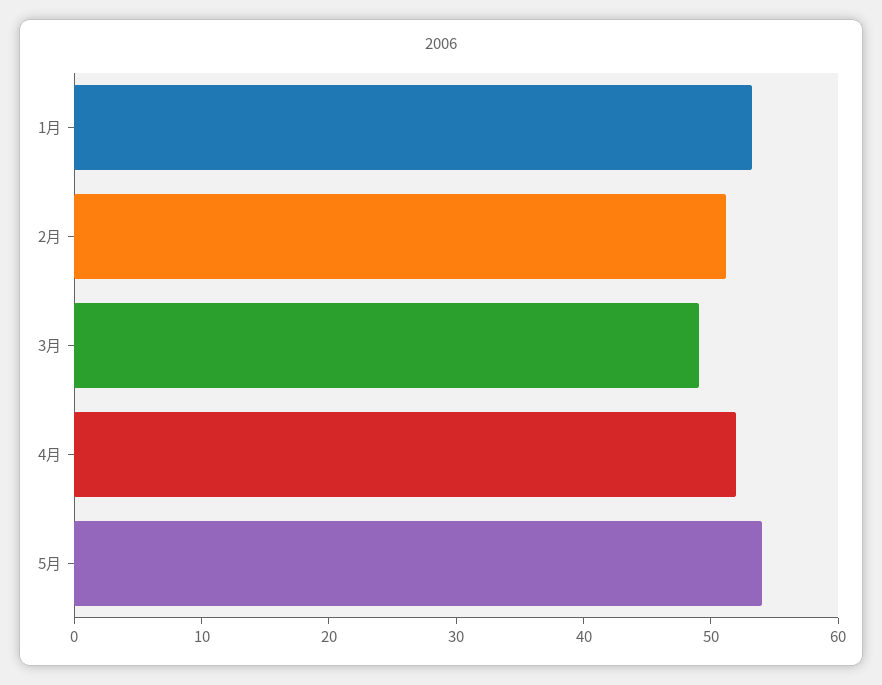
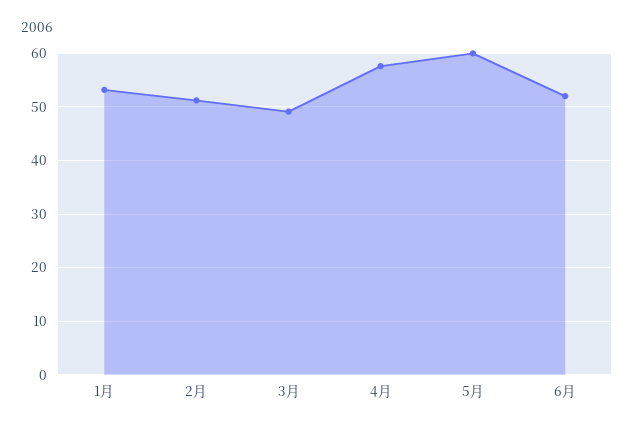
4月: 52 -> 58
5月: 54 -> 60
6月: none -> 52

